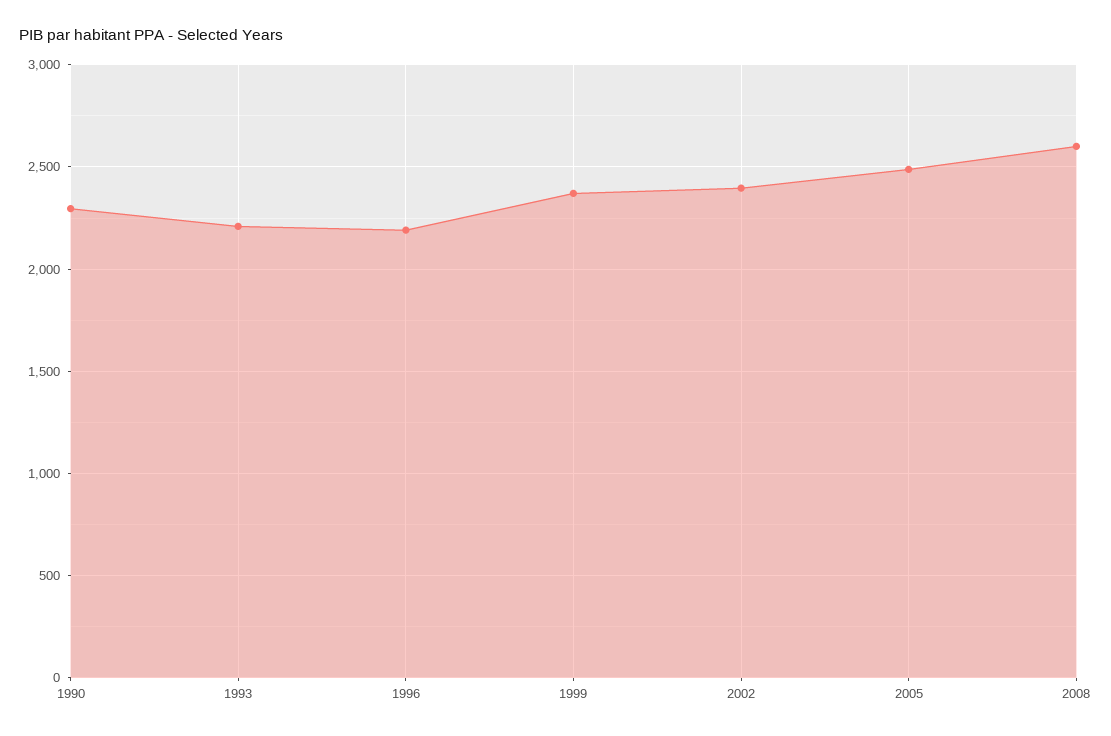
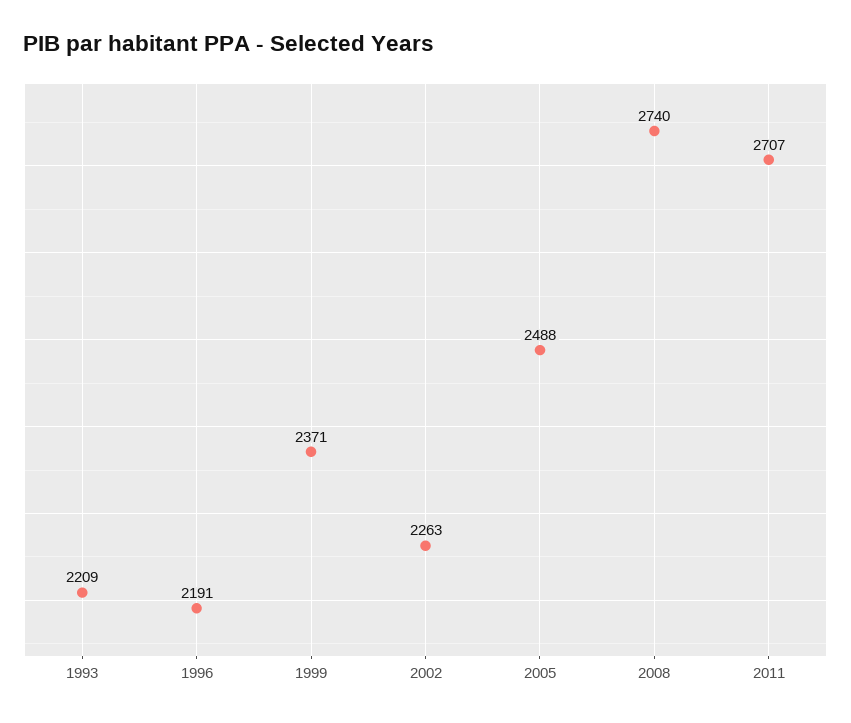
1990: 2300 -> none
2002: 2400 -> 2263
2008: 2600 -> 2740
2011: none -> 2707

